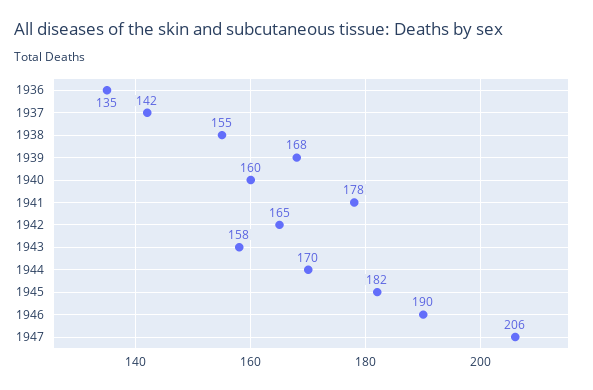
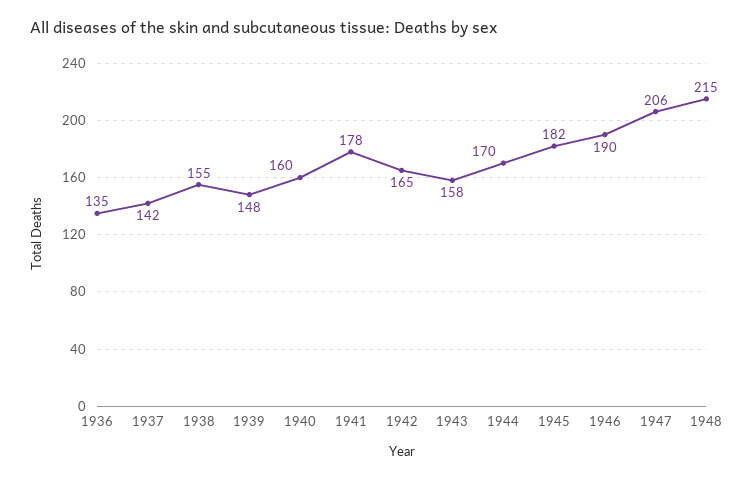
1939: 168 -> 148
1948: none -> 215

